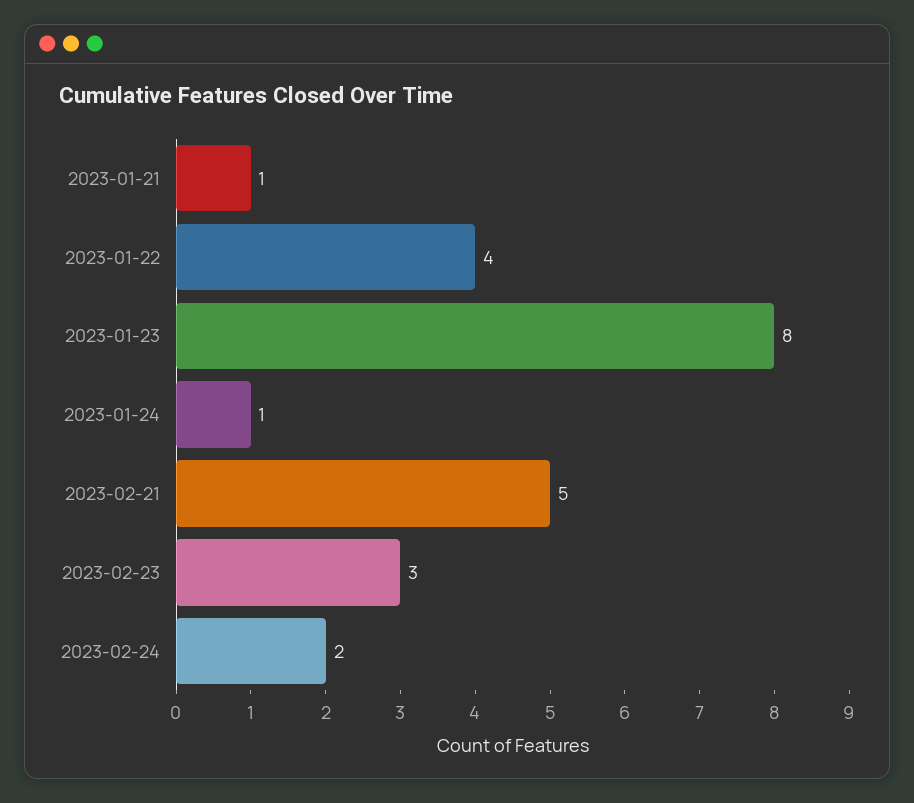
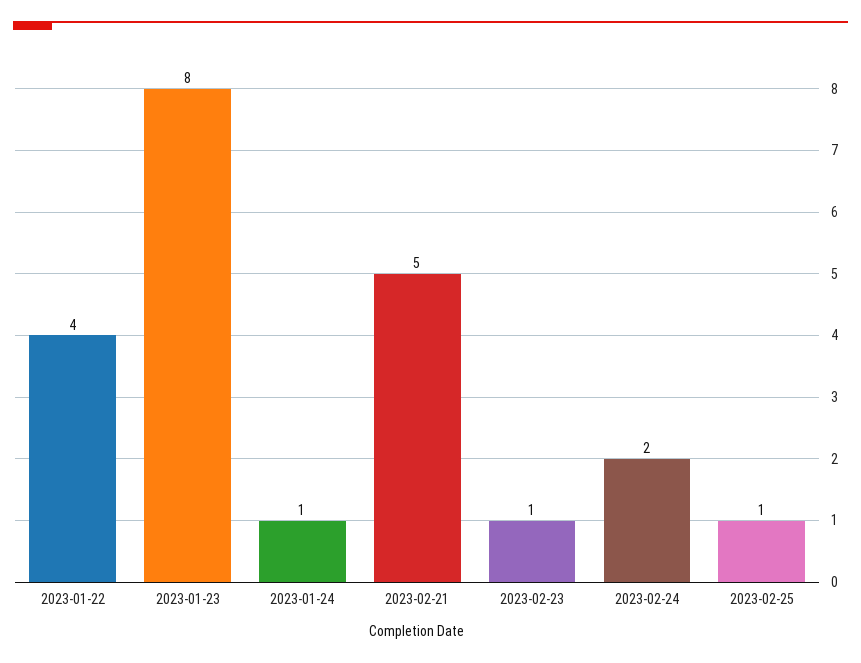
2023-01-21: 1 -> none
2023-02-23: 3 -> 1
2023-02-25: none -> 1

